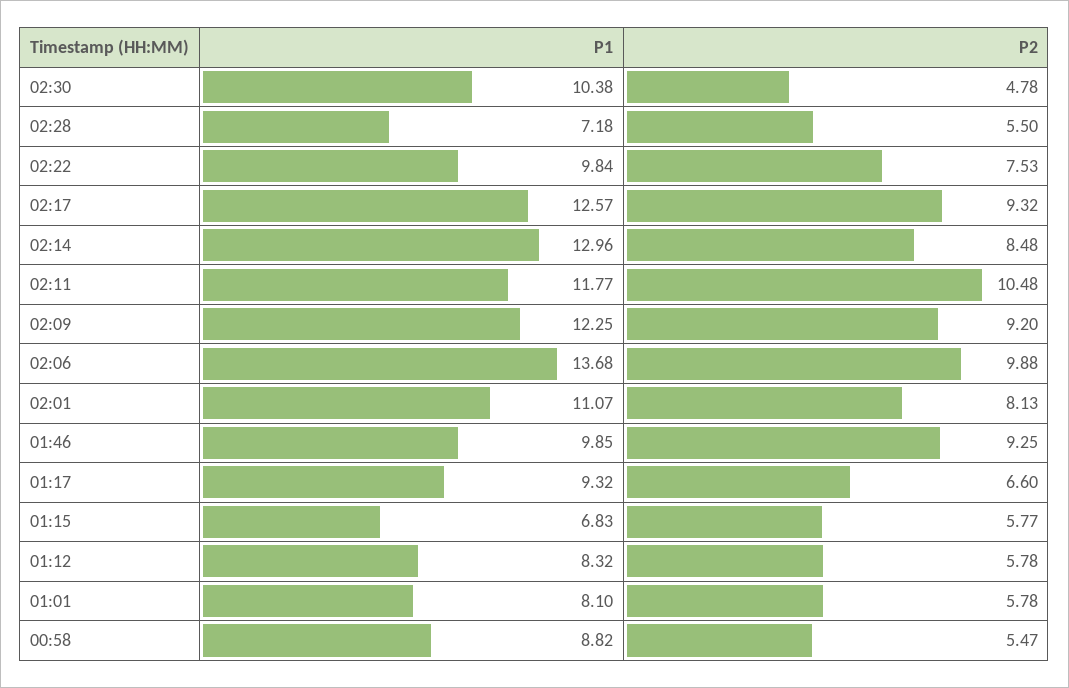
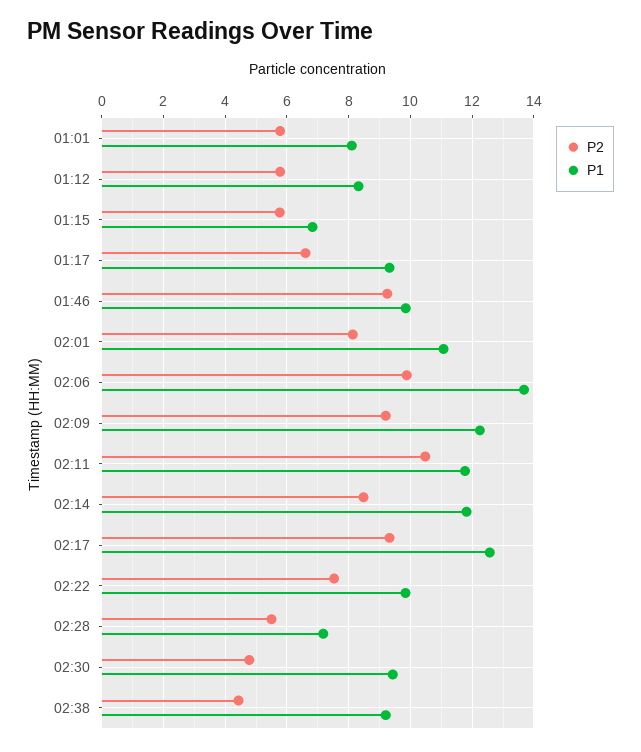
P1, 02:30: 10.38 -> 9.4
P1, 02:14: 12.96 -> 11.8
P1, 00:58: 8.82 -> none
P2, 00:58: 5.47 -> none
P2, 02:38: none -> 4.4
P1, 02:38: none -> 9.2

